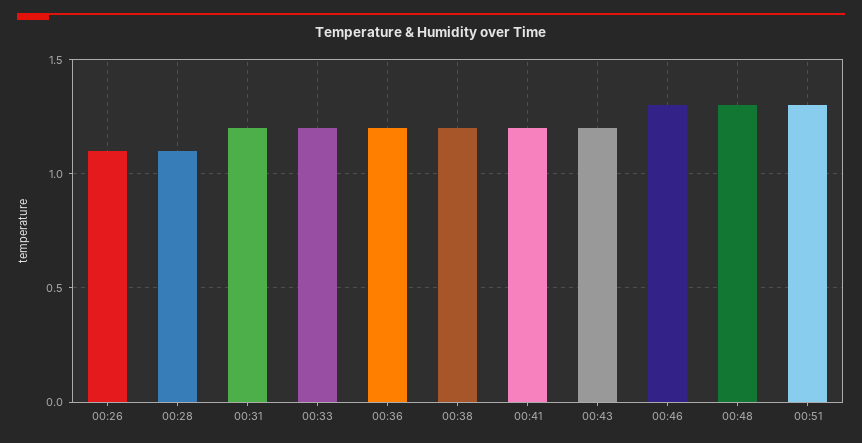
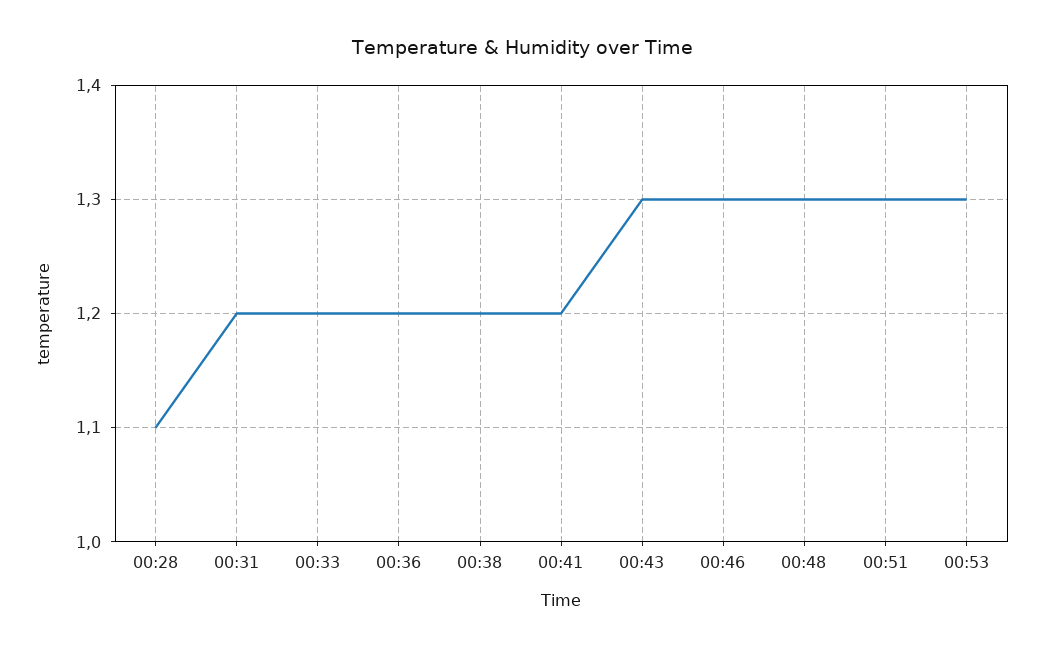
00:26: 1.1 -> none
00:43: 1.2 -> 1.3
00:53: none -> 1.3

